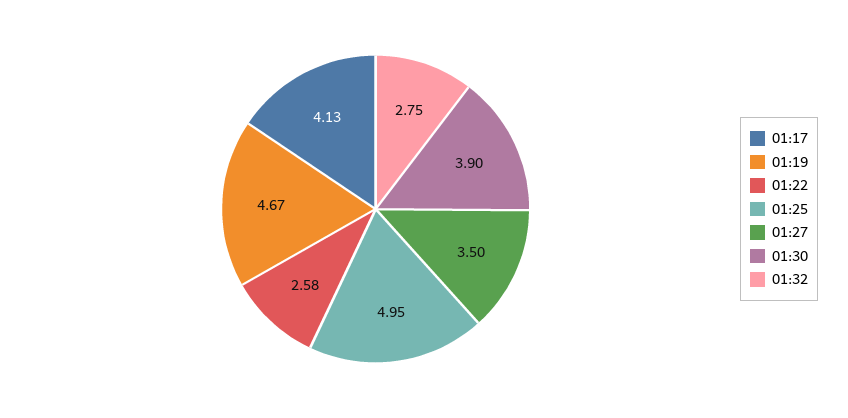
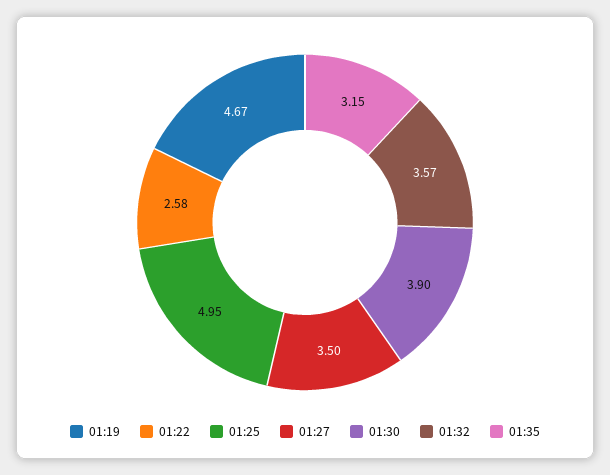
01:17: 4.13 -> none
01:32: 2.75 -> 3.57
01:35: none -> 3.15

